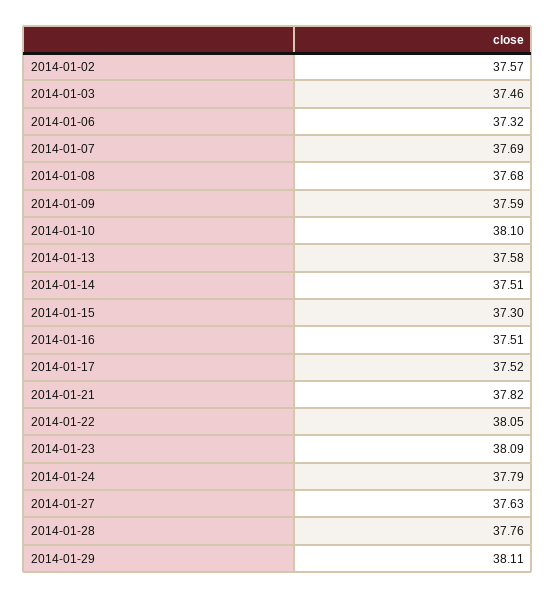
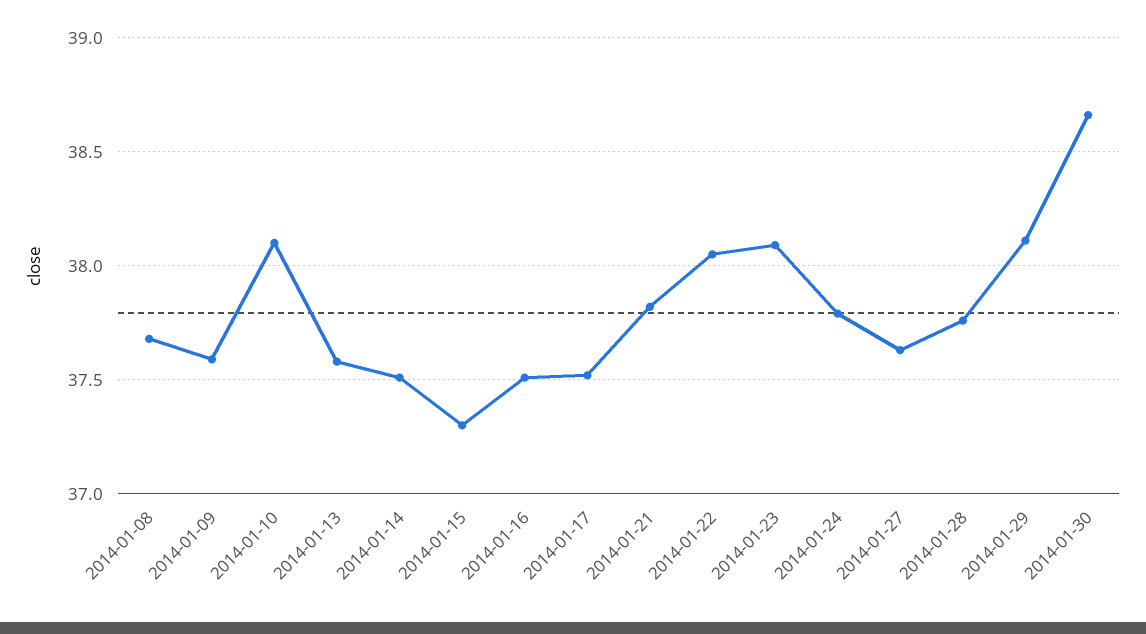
2014-01-02: 37.57 -> none
2014-01-03: 37.46 -> none
2014-01-06: 37.32 -> none
2014-01-07: 37.69 -> none
2014-01-30: none -> 38.65

